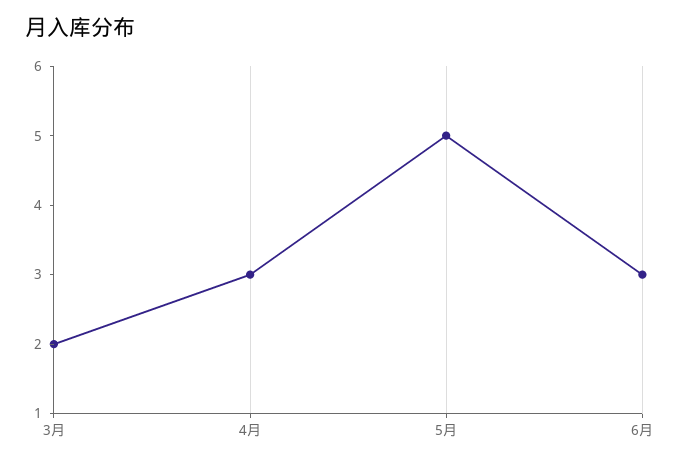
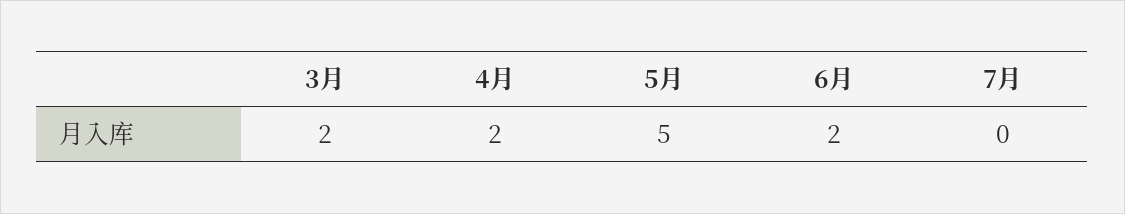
4月: 3 -> 2
6月: 3 -> 2
7月: none -> 0

